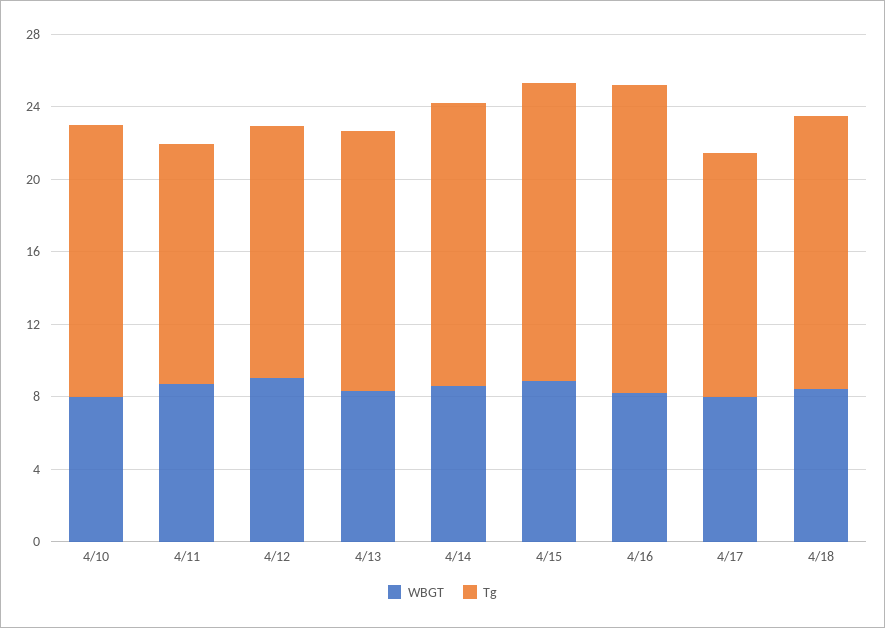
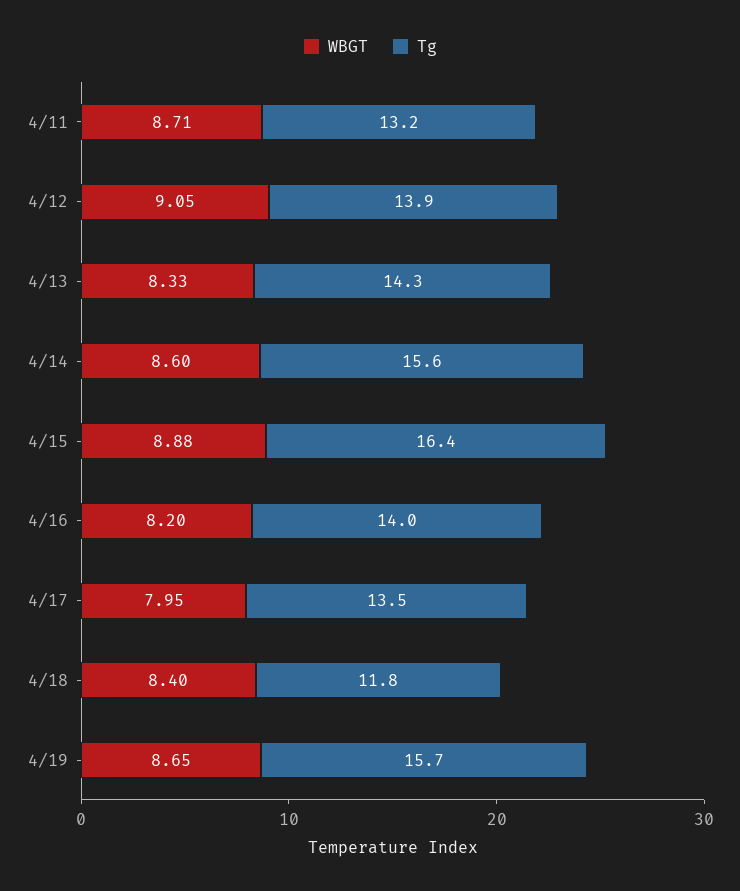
WBGT, 4/10: 8 -> none
Tg, 4/10: 15 -> none
Tg, 4/16: 17 -> 14
Tg, 4/18: 15 -> 11.8
WBGT, 4/19: none -> 8.65
Tg, 4/19: none -> 15.7

